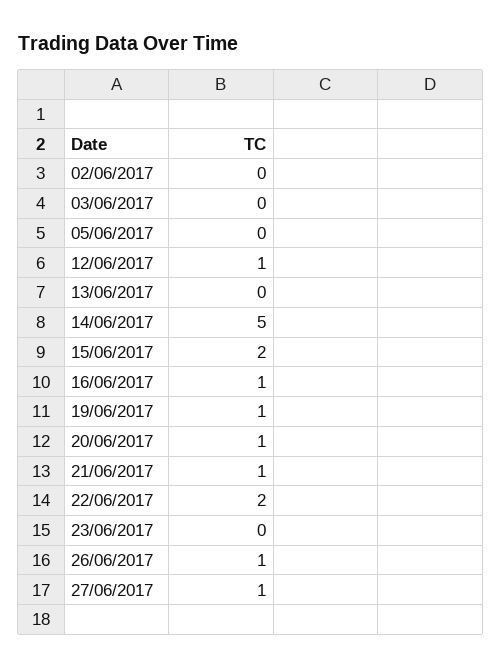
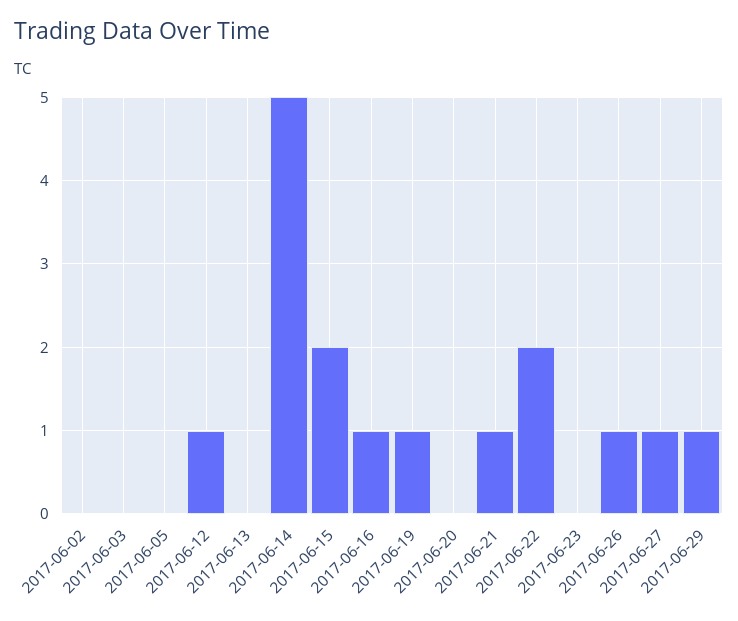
20/06/2017: 1 -> 0
2017-06-29: none -> 1

